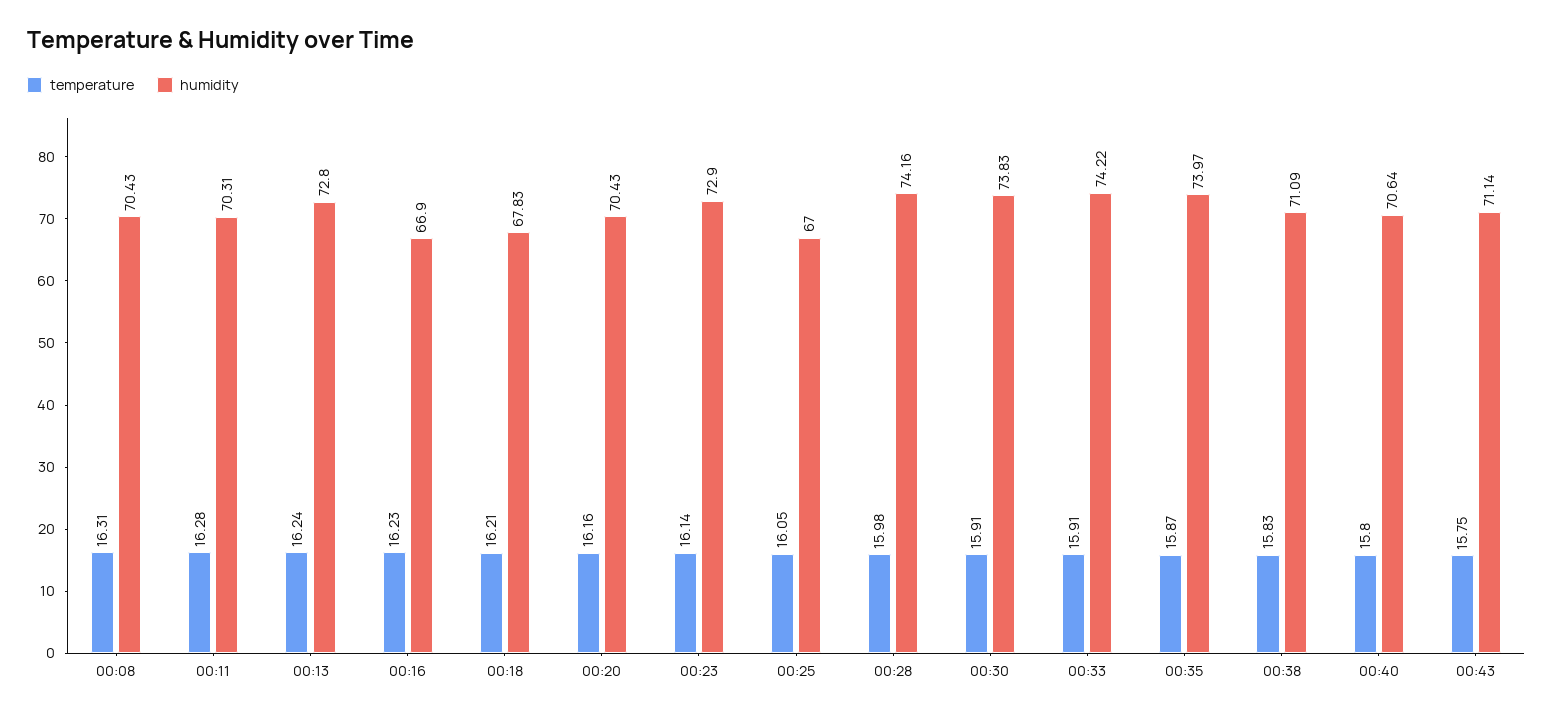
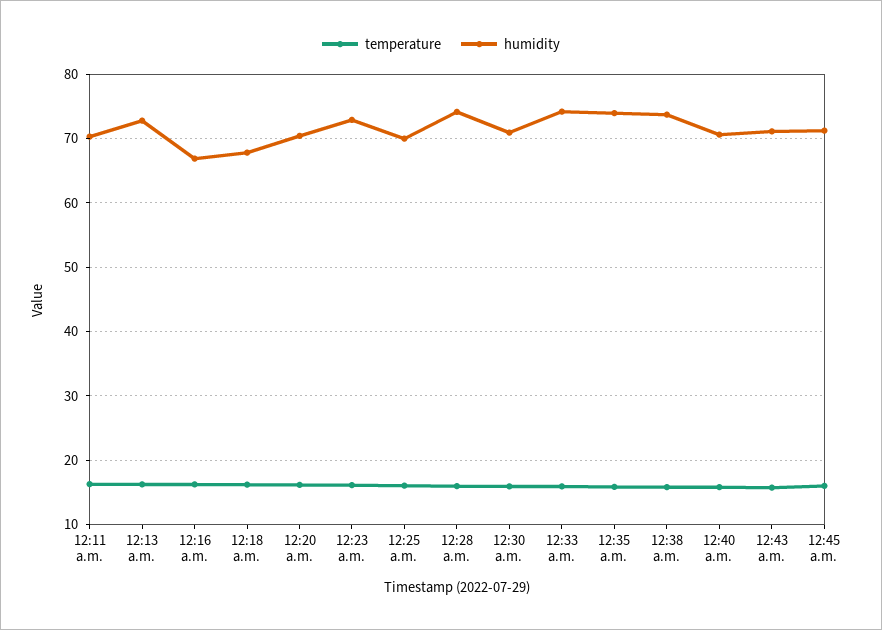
temperature, 00:08: 16.31 -> none
humidity, 00:08: 70.43 -> none
humidity, 00:25: 67 -> 70
humidity, 00:30: 73.83 -> 71
humidity, 00:38: 71.09 -> 74
temperature, 12:45 a.m.: none -> 16
humidity, 12:45 a.m.: none -> 71

